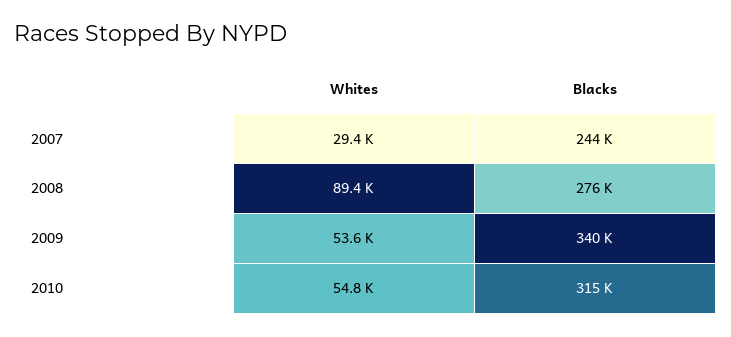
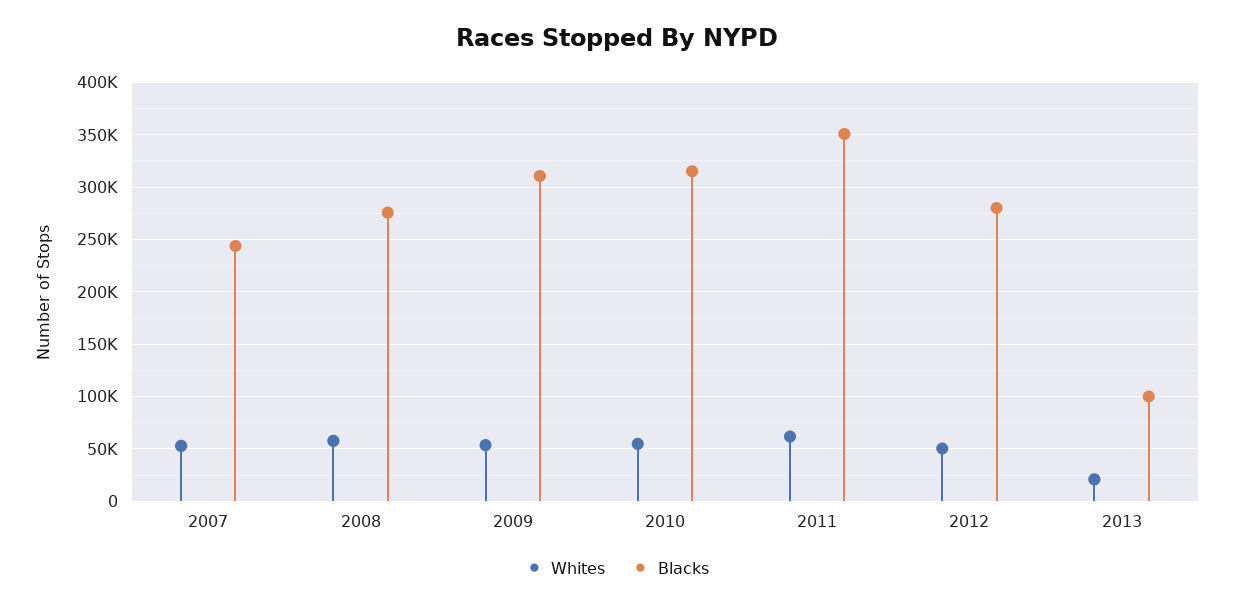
Whites, 2007: 29400 -> 50000
Whites, 2008: 89400 -> 60000
Blacks, 2009: 340000 -> 310000
Whites, 2011: none -> 60000
Blacks, 2011: none -> 350000
Whites, 2012: none -> 50000
Blacks, 2012: none -> 280000
Whites, 2013: none -> 20000
Blacks, 2013: none -> 100000

